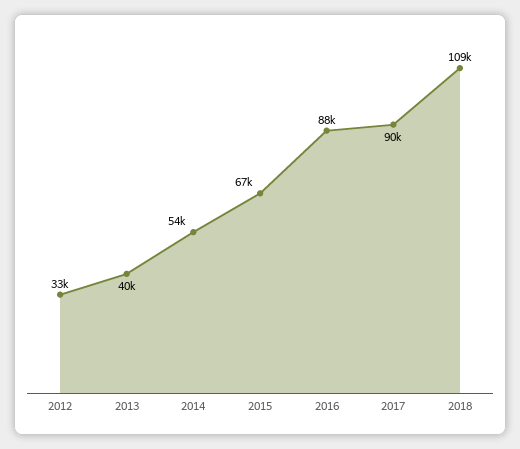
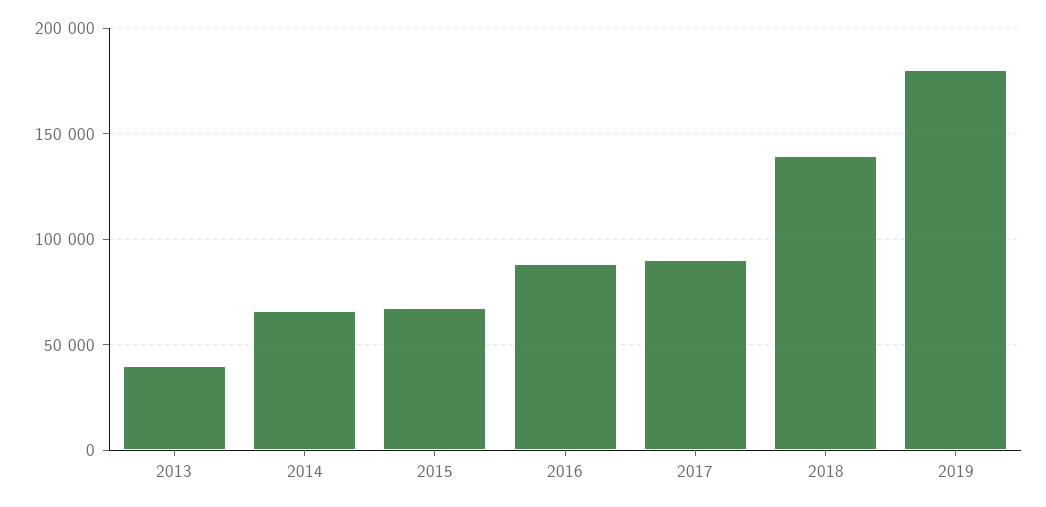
2012: 33000 -> none
2014: 54000 -> 65000
2018: 109000 -> 140000
2019: none -> 180000

